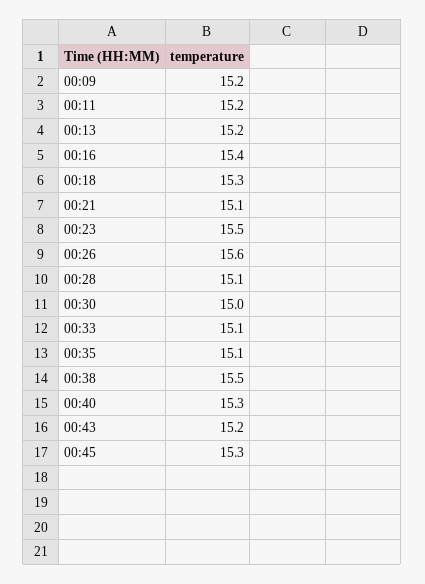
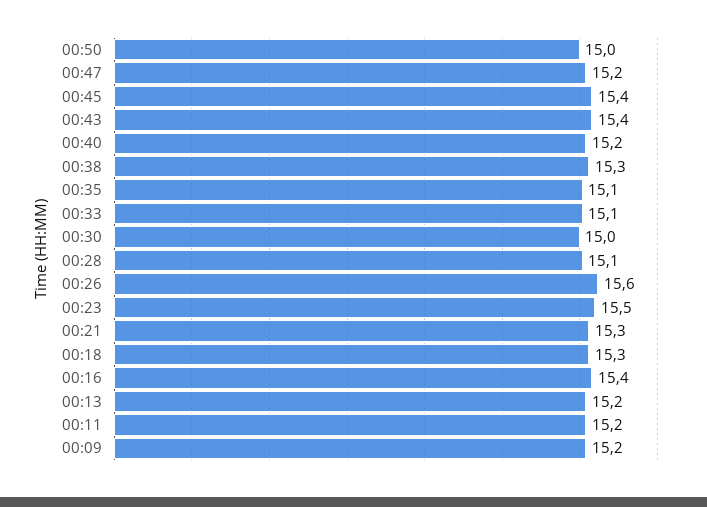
00:21: 15.1 -> 15.3
00:38: 15.5 -> 15.3
00:40: 15.3 -> 15.2
00:43: 15.2 -> 15.4
00:45: 15.3 -> 15.4
00:50: none -> 15
00:47: none -> 15.2

